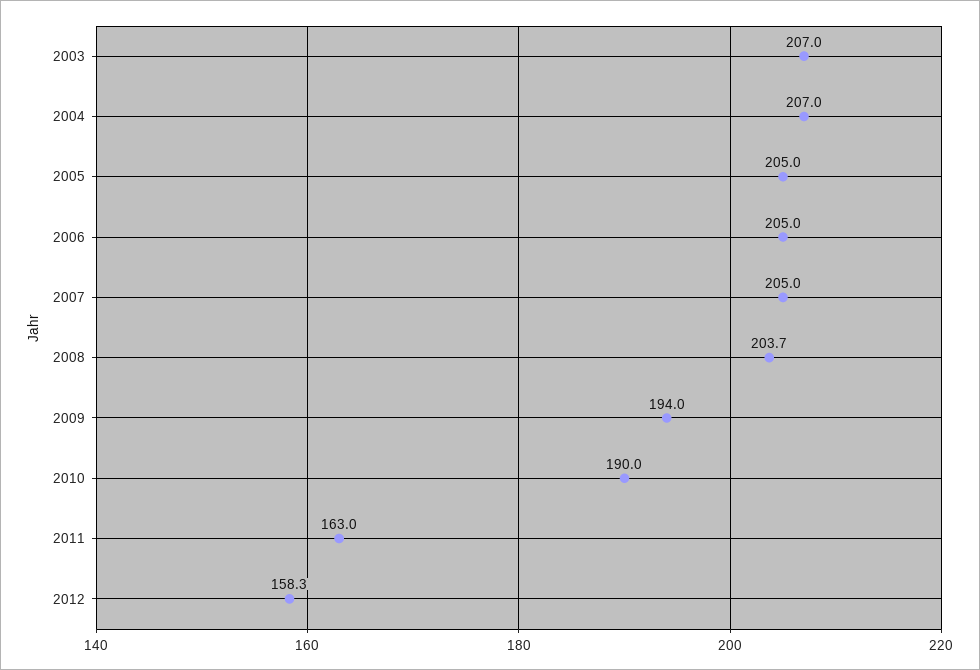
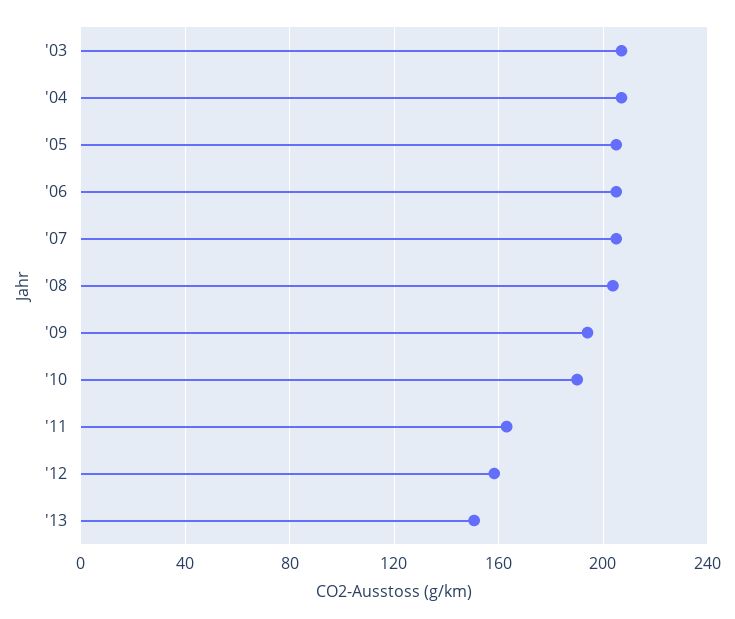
'13: none -> 150

